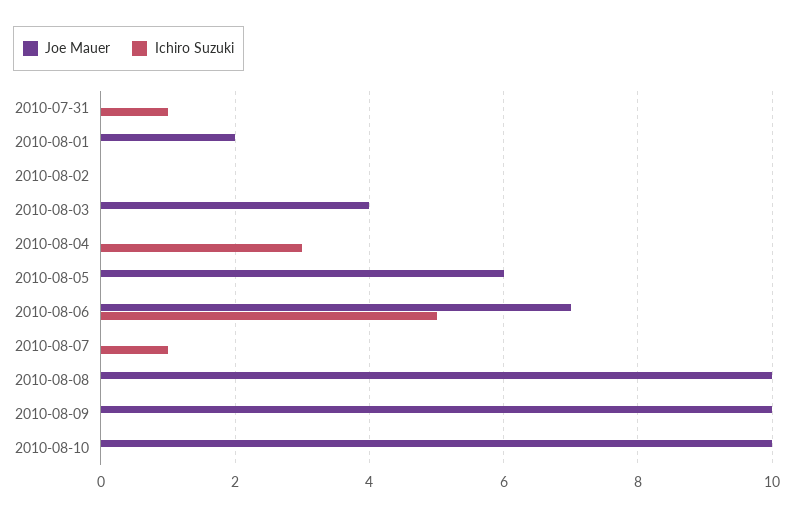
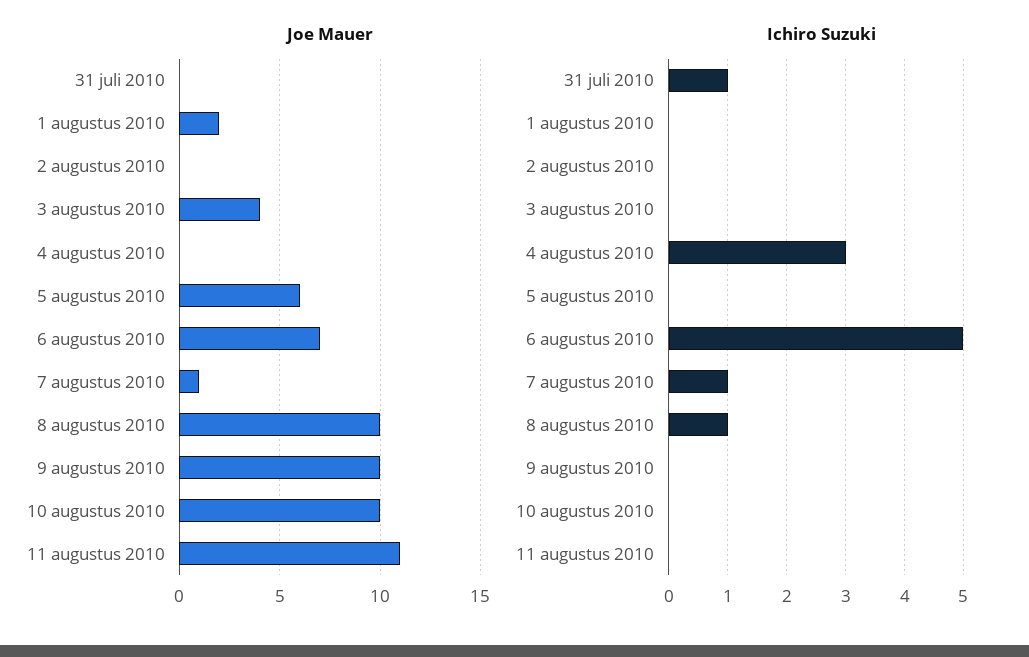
Joe Mauer, 2010-08-07: 0 -> 1
Ichiro Suzuki, 2010-08-08: 0 -> 1
Joe Mauer, 11 augustus 2010: none -> 11
Ichiro Suzuki, 11 augustus 2010: none -> 0

